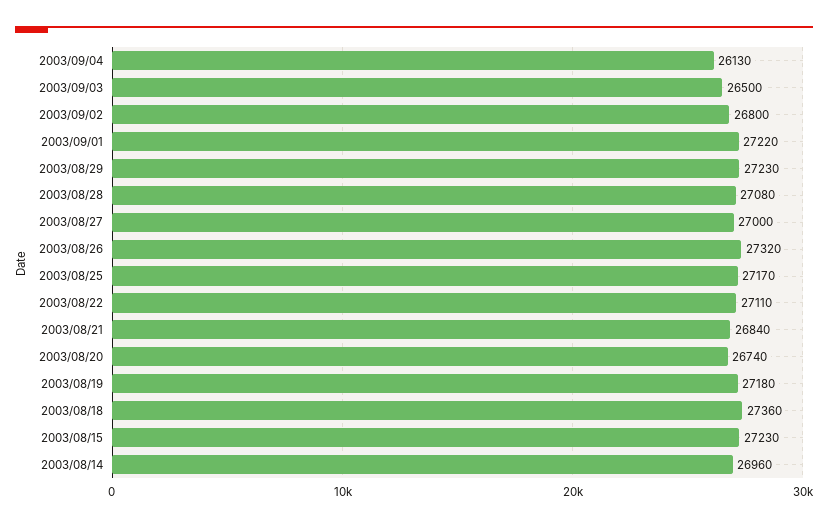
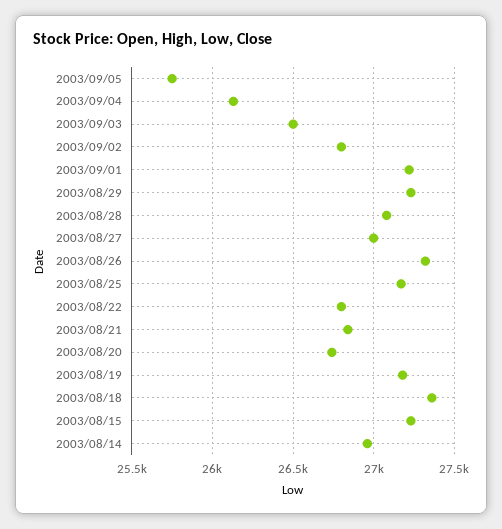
2003/08/22: 27110 -> 26800
2003/09/05: none -> 25750

